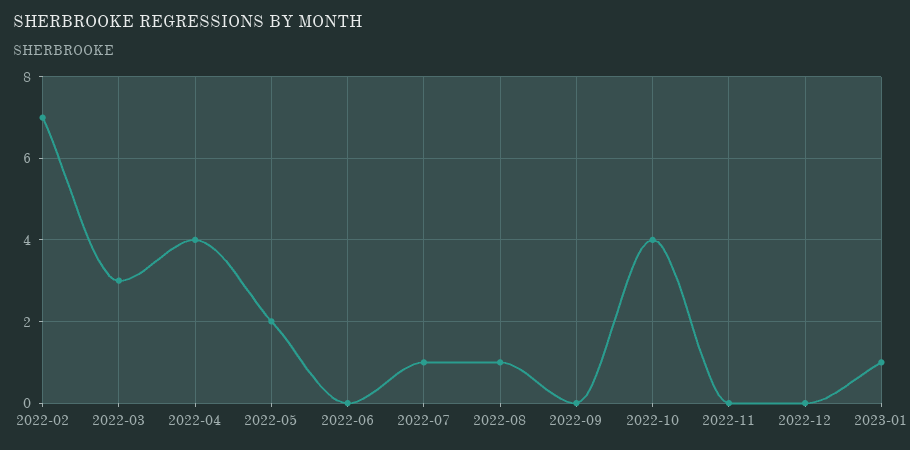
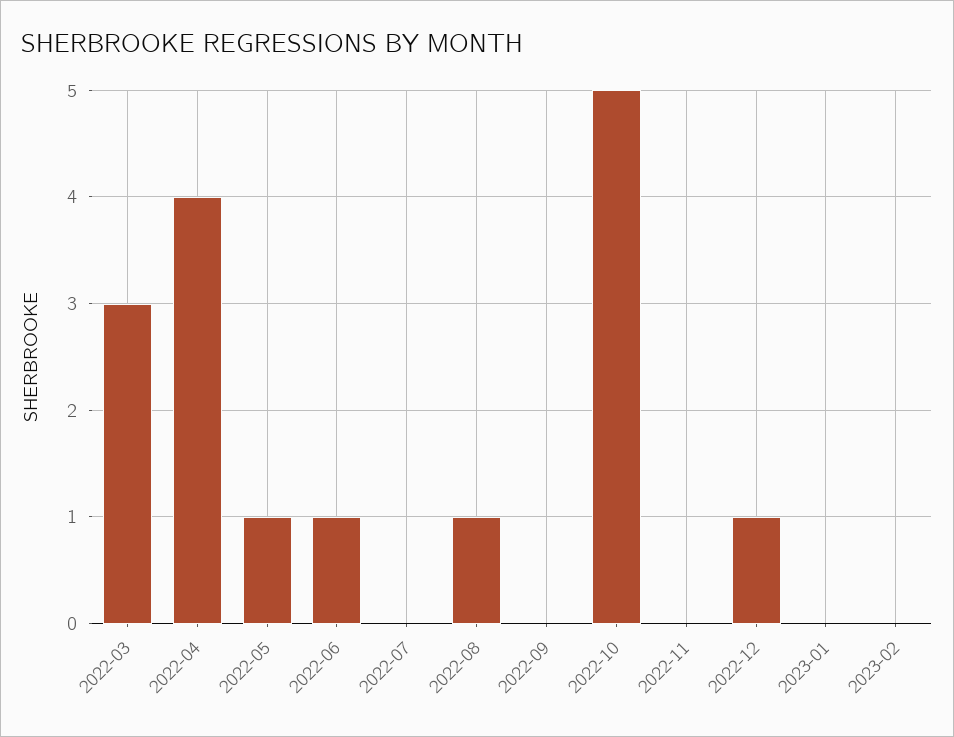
2022-02: 7 -> none
2022-05: 2 -> 1
2022-06: 0 -> 1
2022-07: 1 -> 0
2022-10: 4 -> 5
2022-12: 0 -> 1
2023-01: 1 -> 0
2023-02: none -> 0

